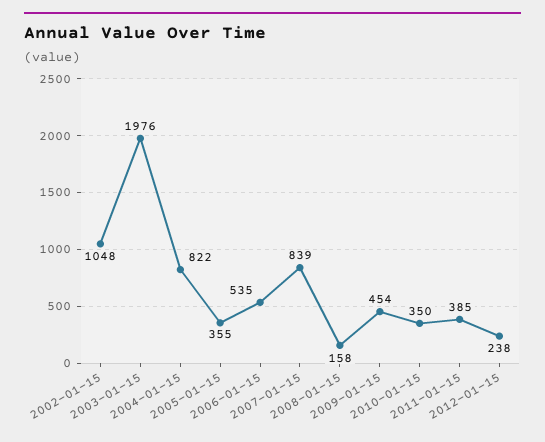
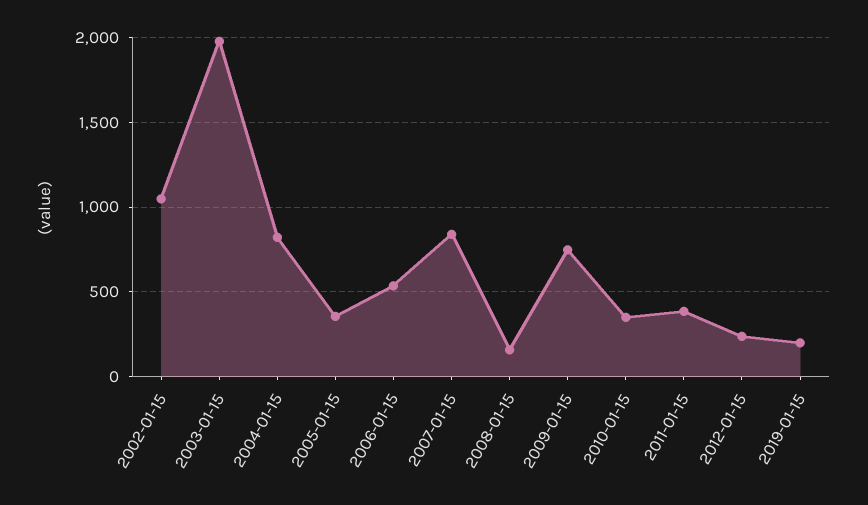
2009-01-15: 454 -> 750
2019-01-15: none -> 200

